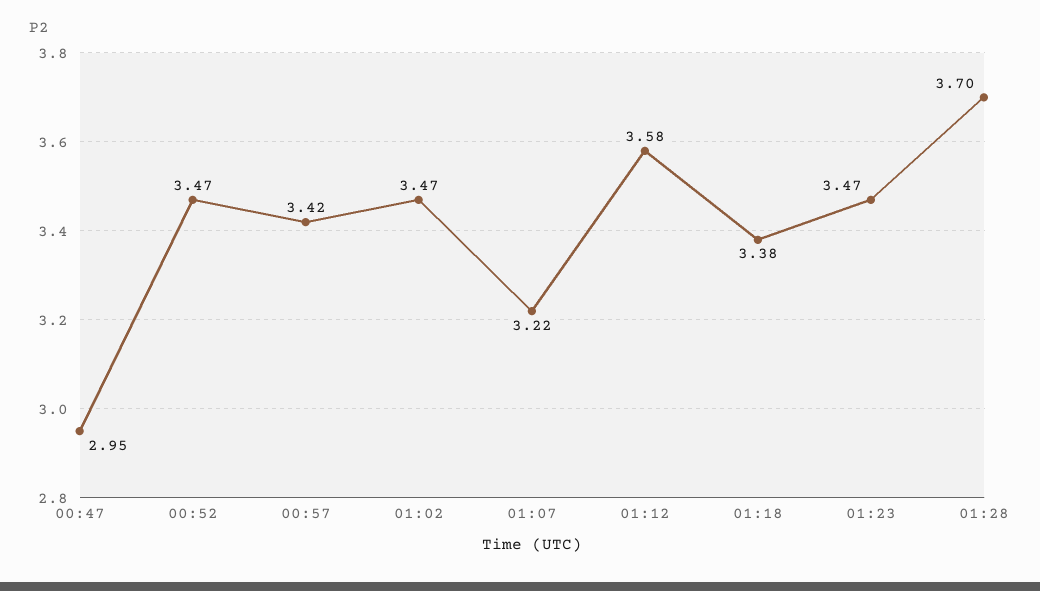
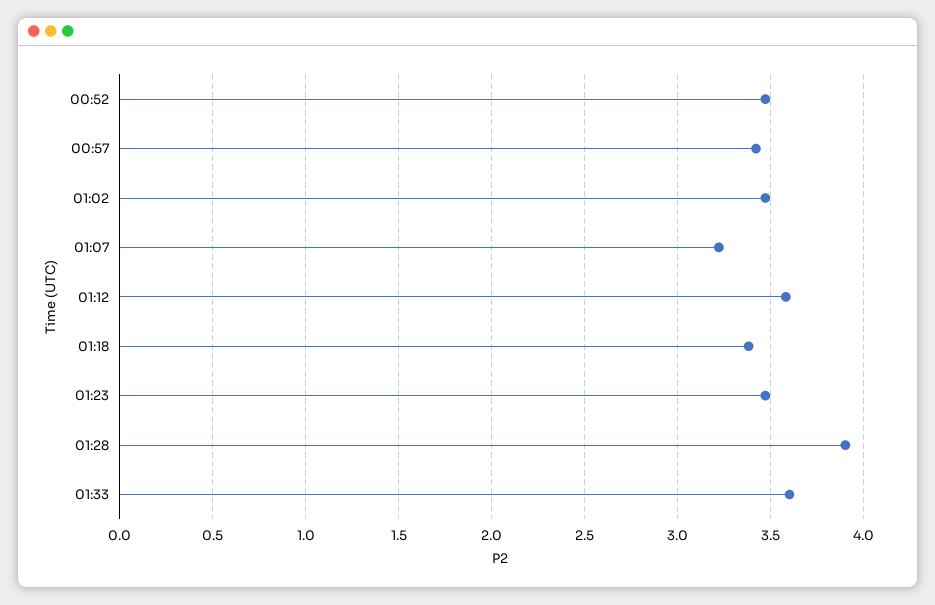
00:47: 2.95 -> none
01:28: 3.7 -> 3.9
01:33: none -> 3.6

